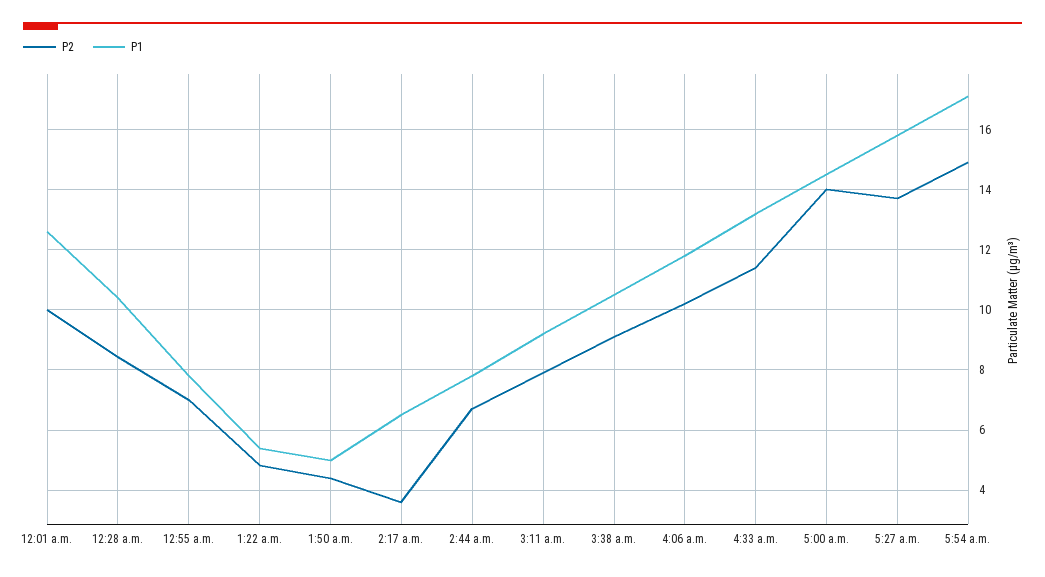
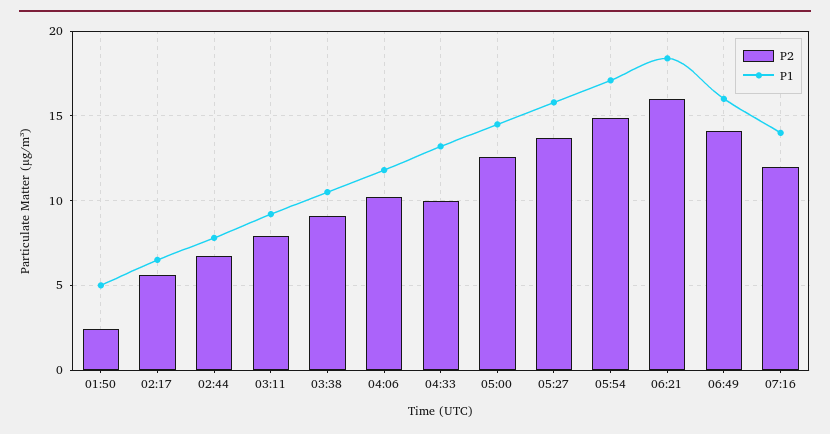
P2, 12:01 a.m.: 10 -> none
P1, 12:01 a.m.: 12.6 -> none
P2, 12:28 a.m.: 8.4 -> none
P1, 12:28 a.m.: 10.4 -> none
P2, 12:55 a.m.: 7 -> none
P1, 12:55 a.m.: 7.8 -> none
P2, 1:22 a.m.: 4.8 -> none
P1, 1:22 a.m.: 5.4 -> none
P2, 1:50 a.m.: 4.4 -> 2.5
P2, 2:17 a.m.: 3.6 -> 5.5
P2, 4:33 a.m.: 11.4 -> 10
P2, 5:00 a.m.: 14 -> 12.5
P2, 06:21: none -> 16
P1, 06:21: none -> 18.5
P2, 06:49: none -> 14
P1, 06:49: none -> 16
P2, 07:16: none -> 12
P1, 07:16: none -> 14

